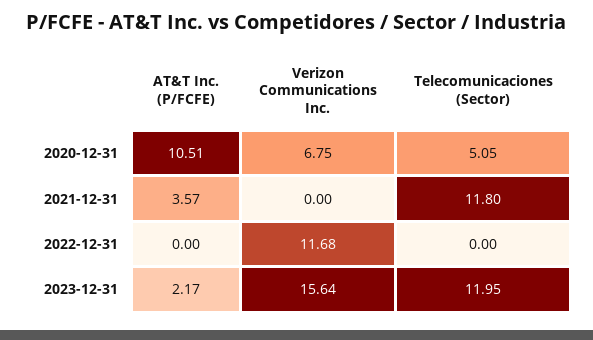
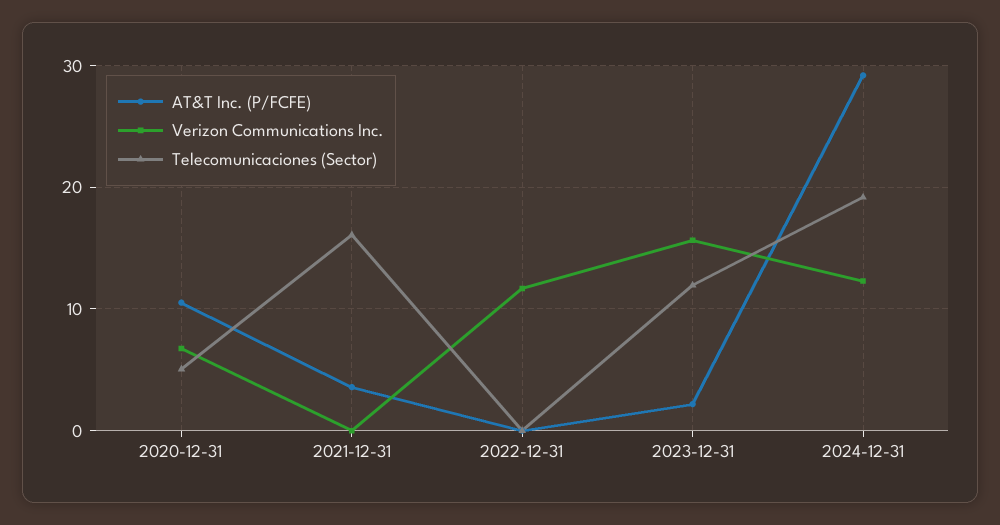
Telecomunicaciones (Sector), 2021-12-31: 11.8 -> 16
AT&T Inc. (P/FCFE), 2024-12-31: none -> 29
Verizon Communications Inc., 2024-12-31: none -> 12
Telecomunicaciones (Sector), 2024-12-31: none -> 19

